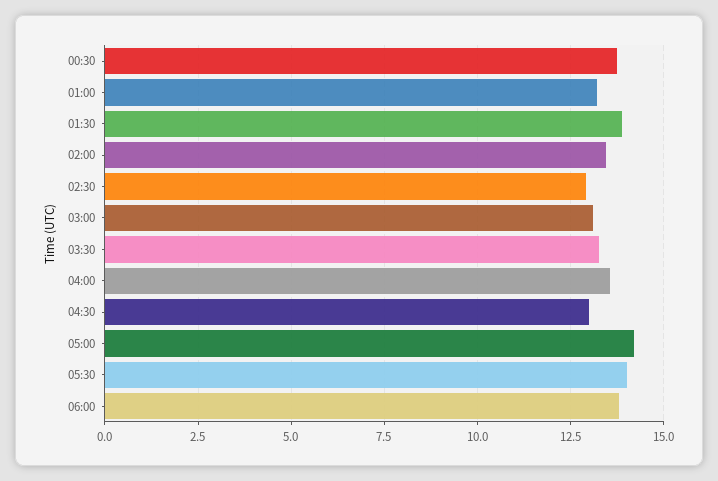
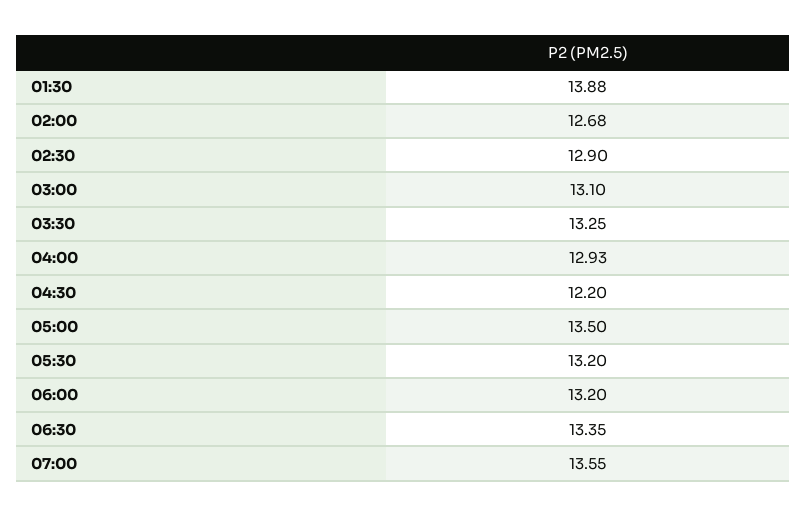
00:30: 13.75 -> none
01:00: 13.25 -> none
02:00: 13.5 -> 12.68
04:00: 13.5 -> 12.93
04:30: 13 -> 12.2
05:00: 14.25 -> 13.5
05:30: 14 -> 13.2
06:00: 13.75 -> 13.2
06:30: none -> 13.35
07:00: none -> 13.55

